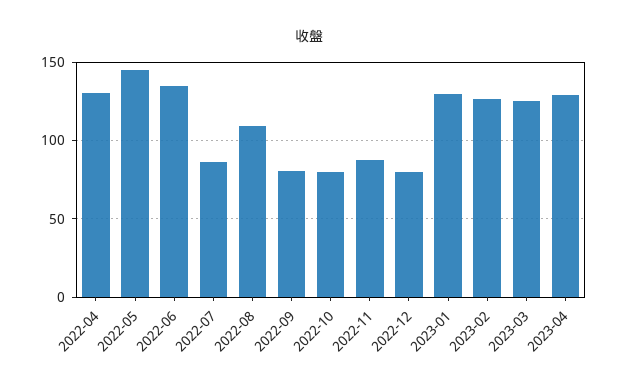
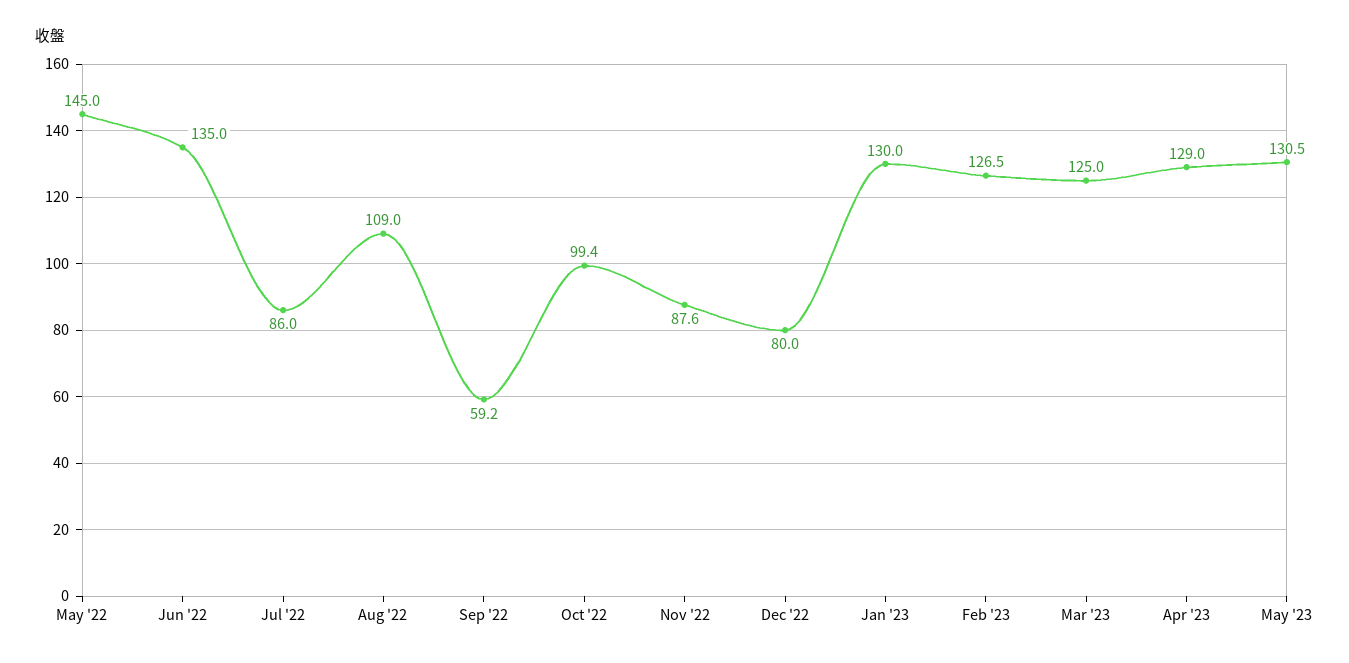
2022-04: 130 -> none
2022-09: 80 -> 59.2
2022-10: 80 -> 99.4
May '23: none -> 130.5

